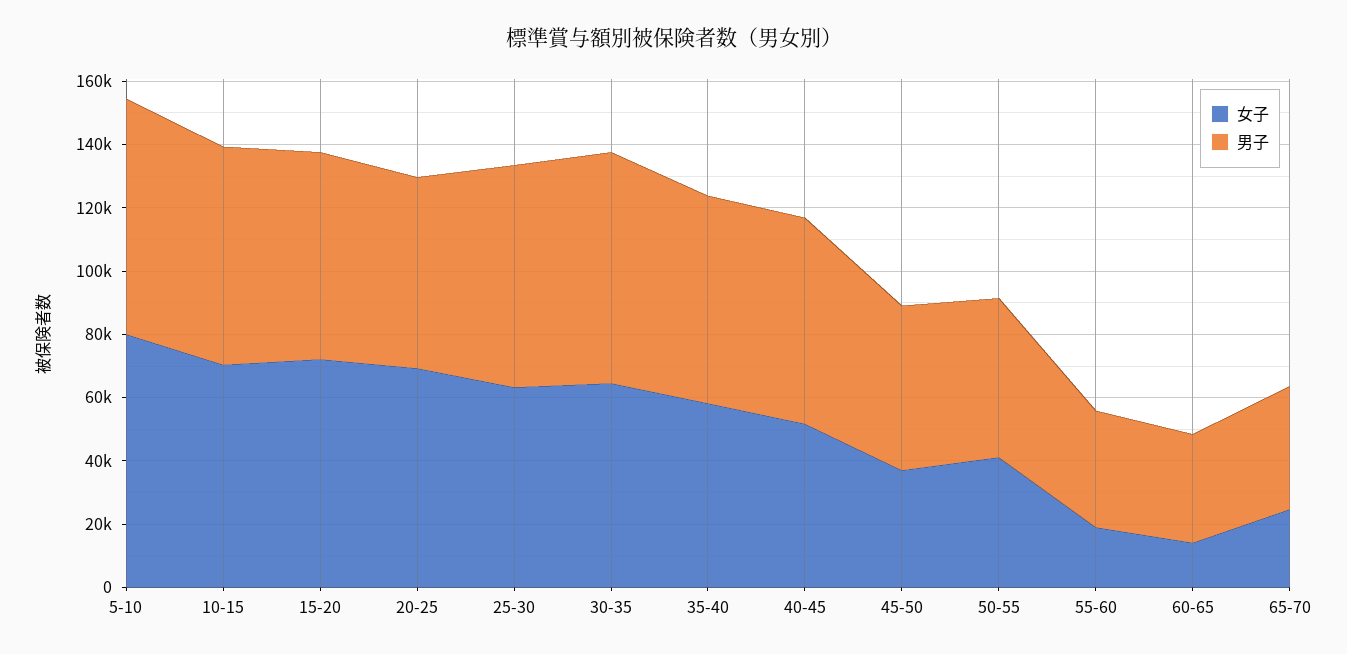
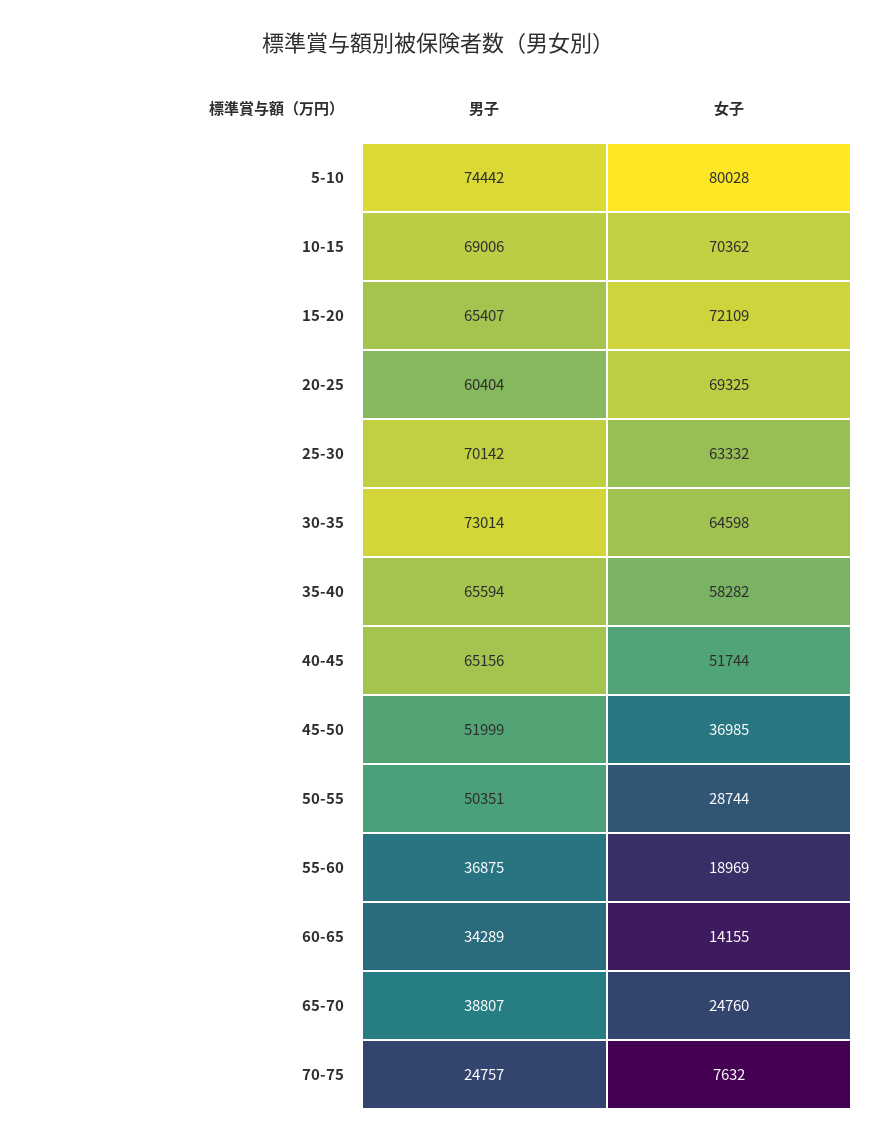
女子, 50-55: 40000 -> 28744
男子, 70-75: none -> 24757
女子, 70-75: none -> 7632

